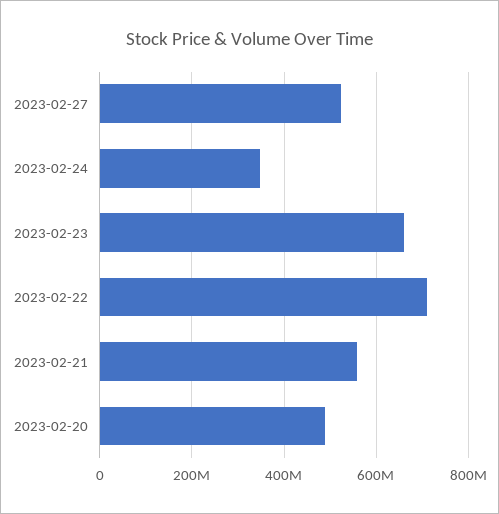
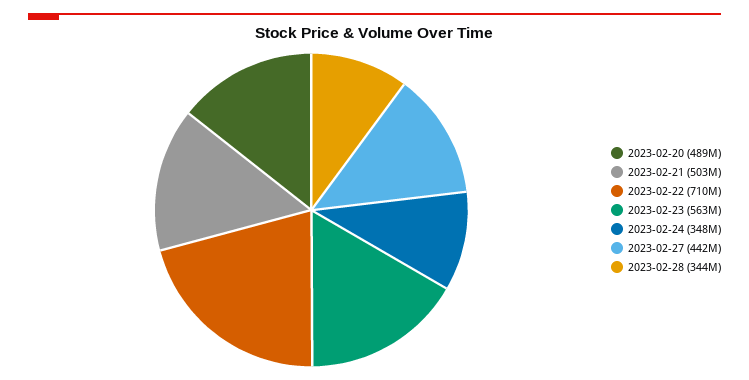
2023-02-27: 520000000 -> 442000000
2023-02-23: 660000000 -> 563000000
2023-02-21: 560000000 -> 503000000
2023-02-28: none -> 344000000

